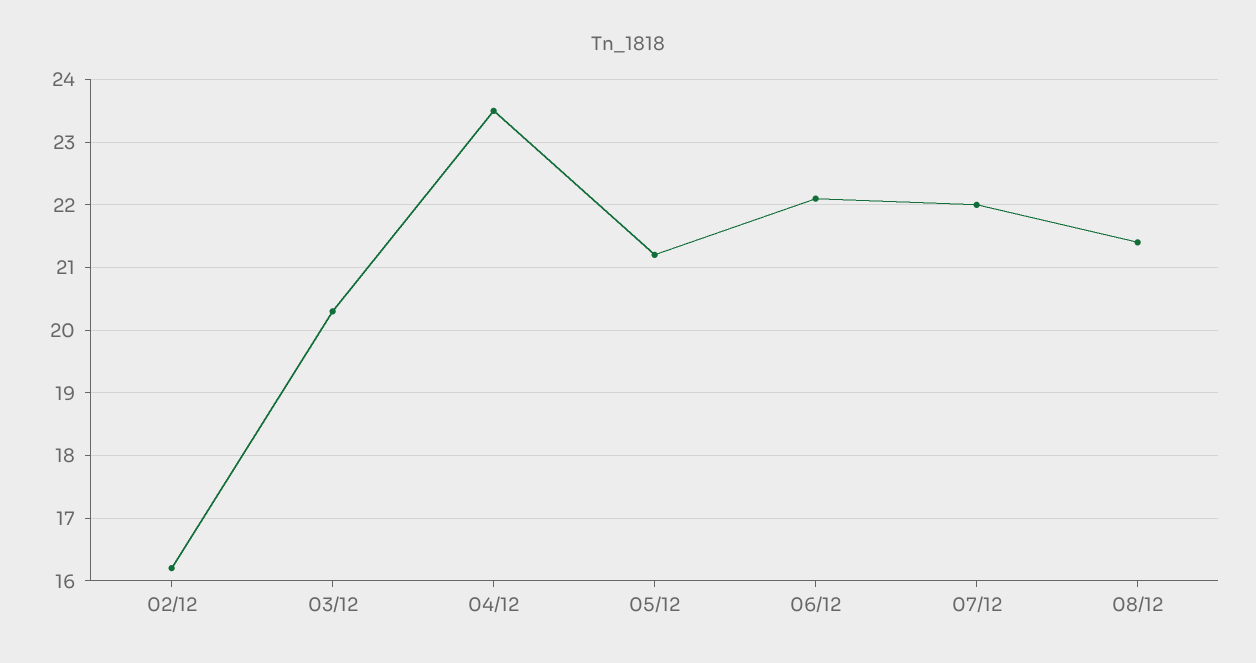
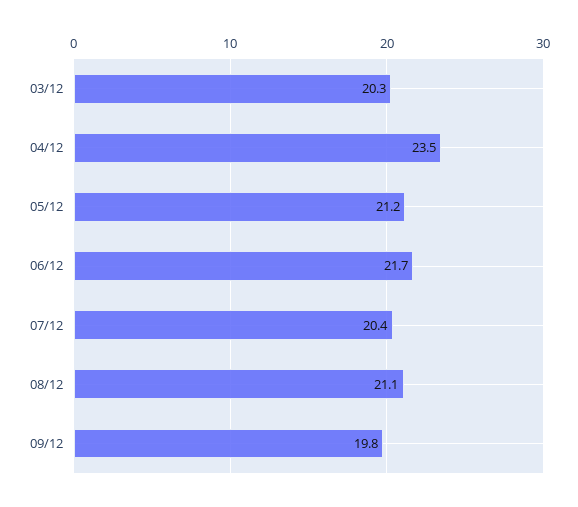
02/12: 16.2 -> none
06/12: 22.1 -> 21.7
07/12: 22 -> 20.4
08/12: 21.4 -> 21.1
09/12: none -> 19.8

